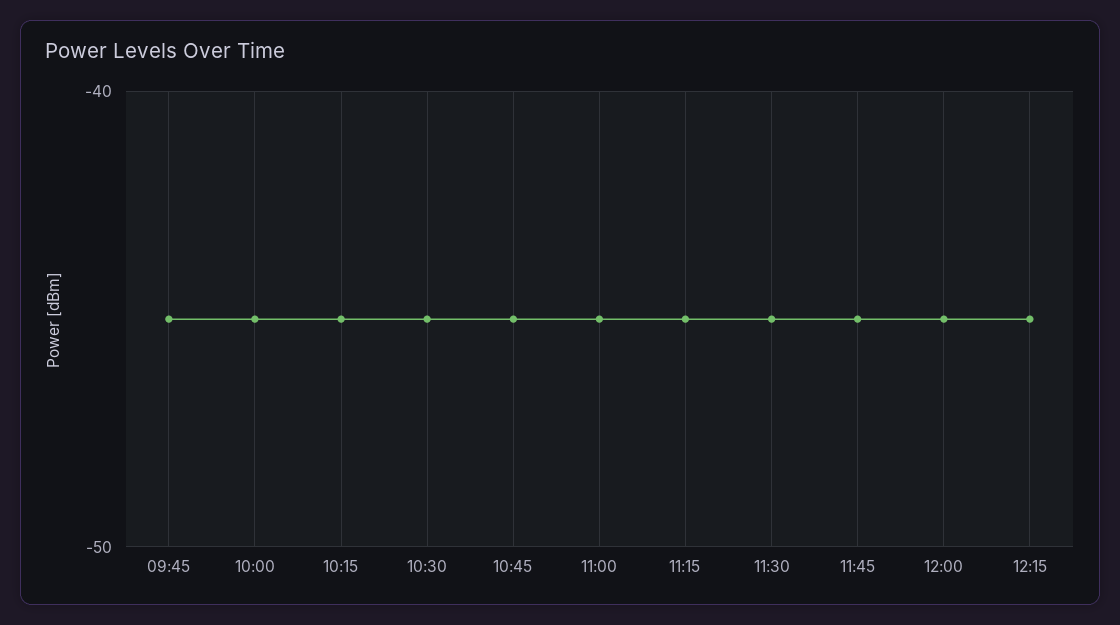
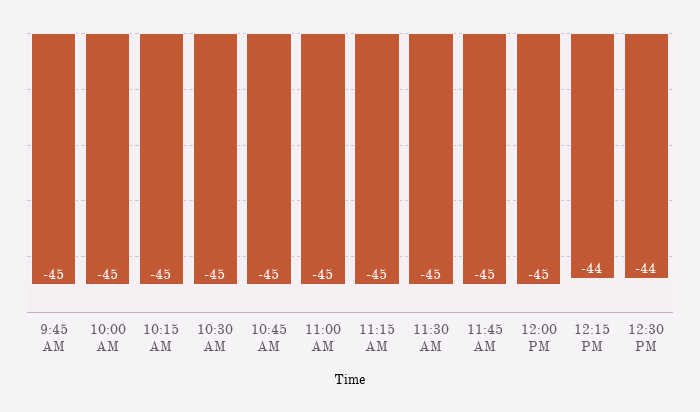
12:15: -45 -> -44
12:30 PM: none -> -44

